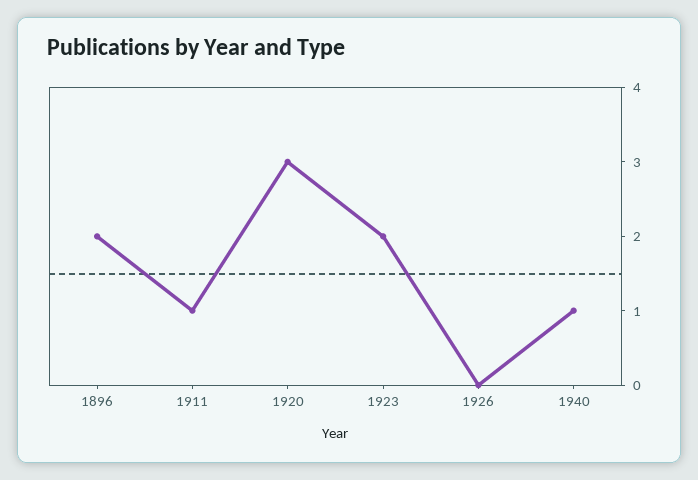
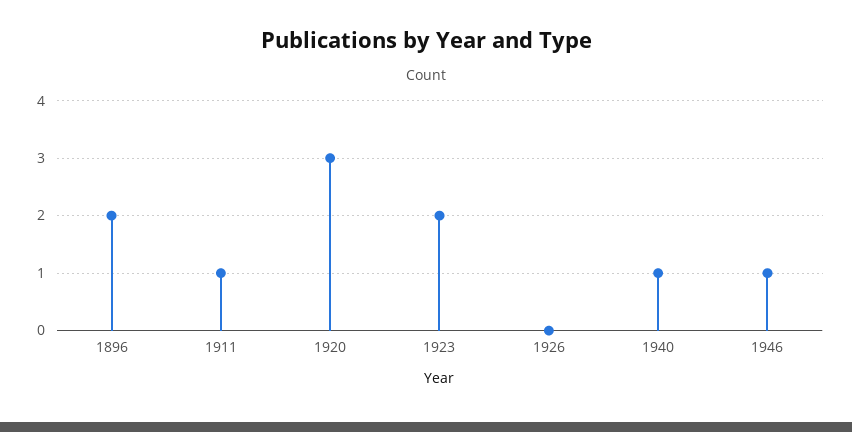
1946: none -> 1

